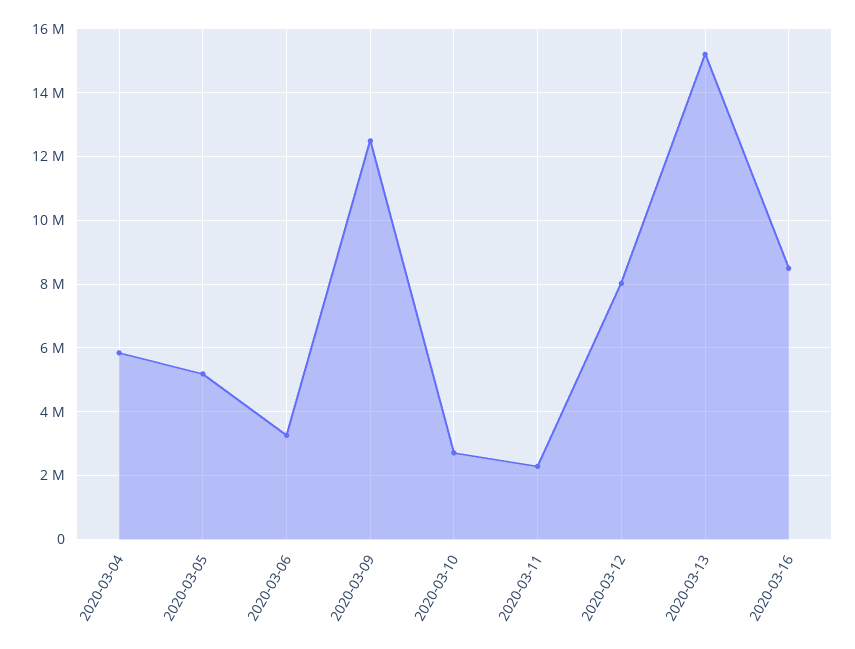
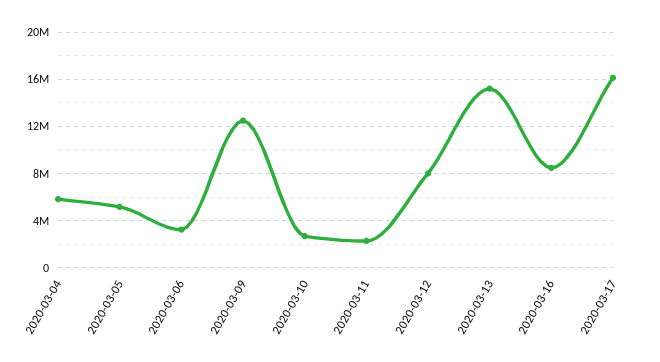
2020-03-17: none -> 16000000

